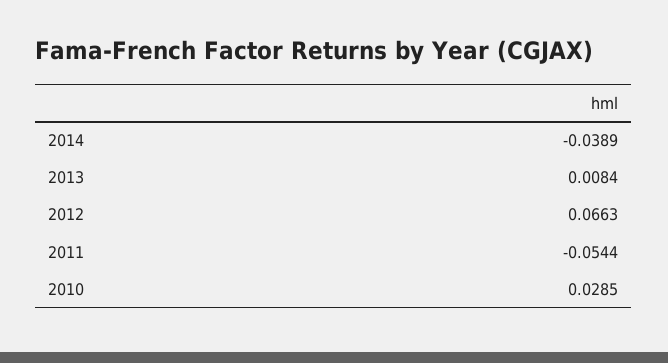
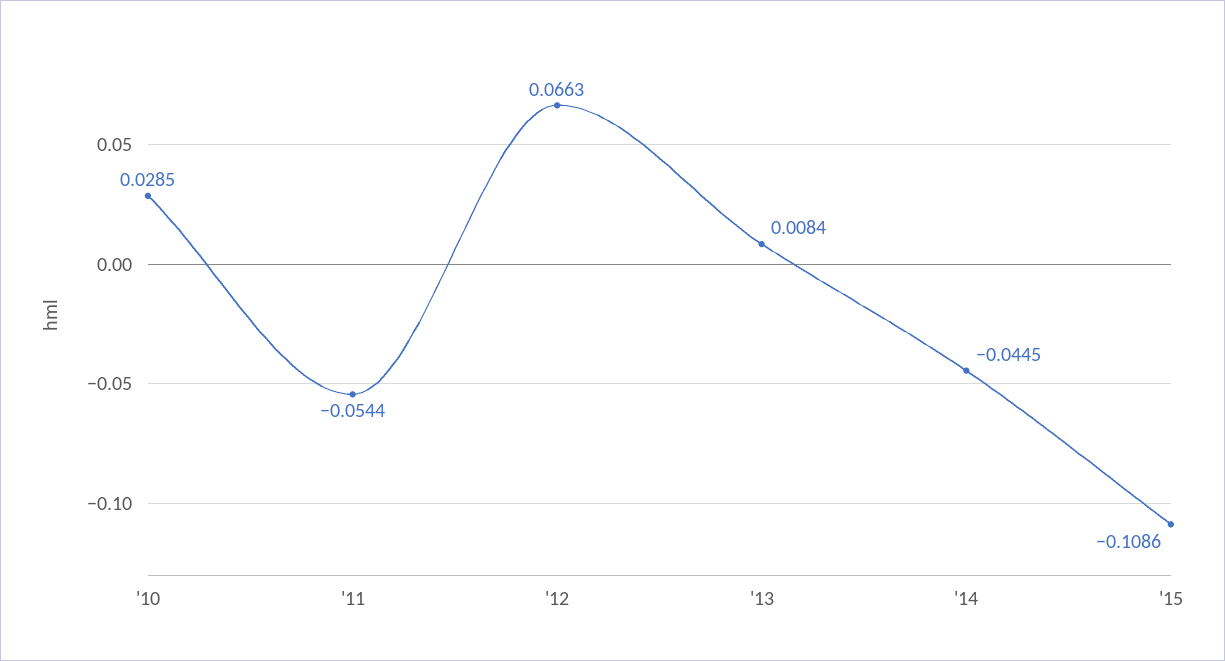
2014: -0.0389 -> -0.0445
'15: none -> -0.1086

